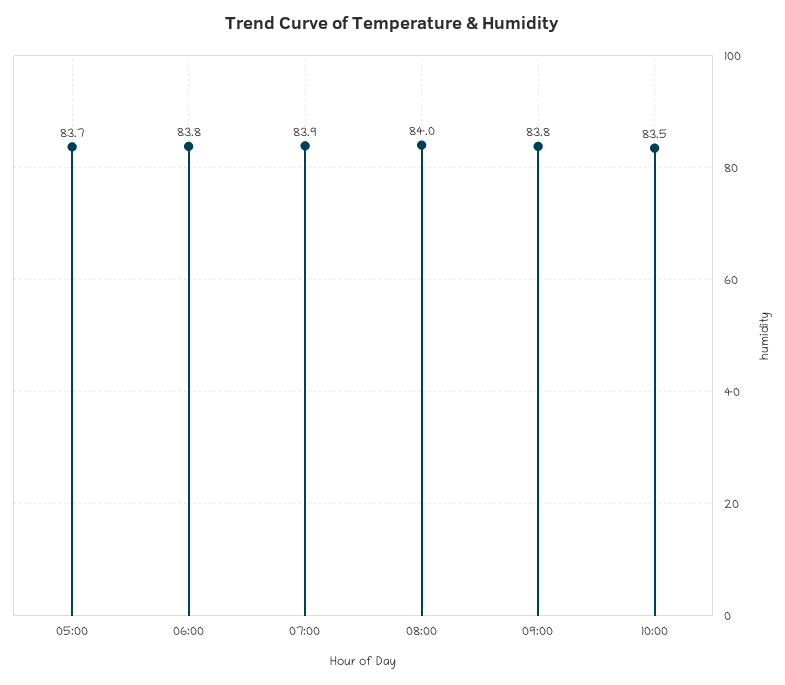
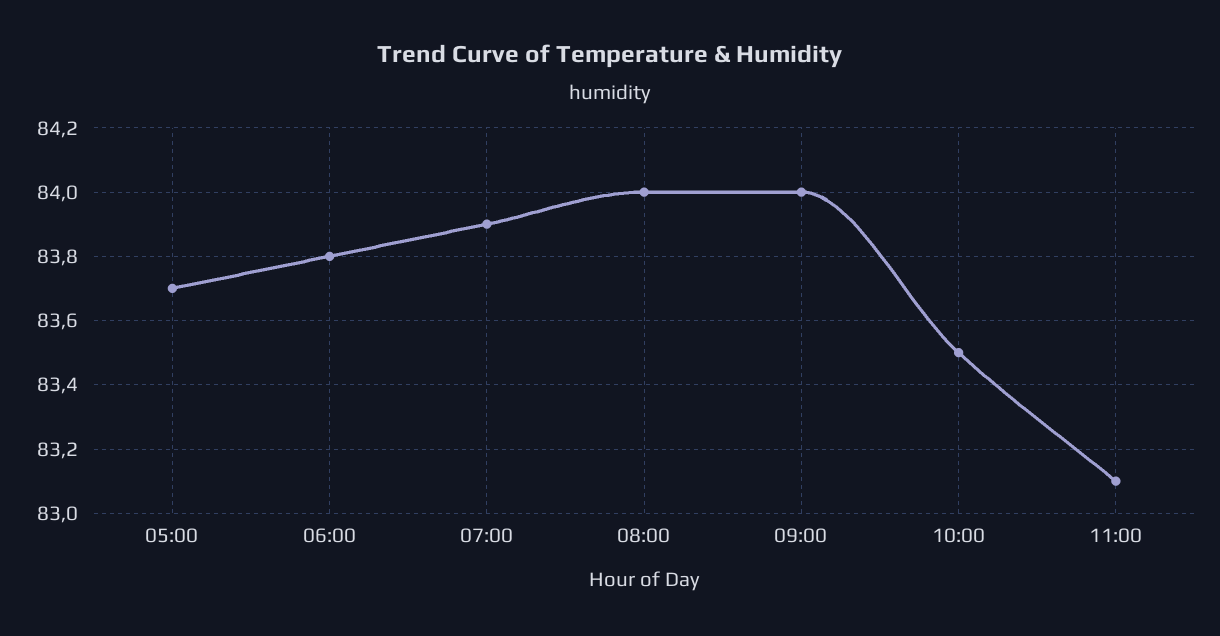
09:00: 83.8 -> 84
11:00: none -> 83.1

